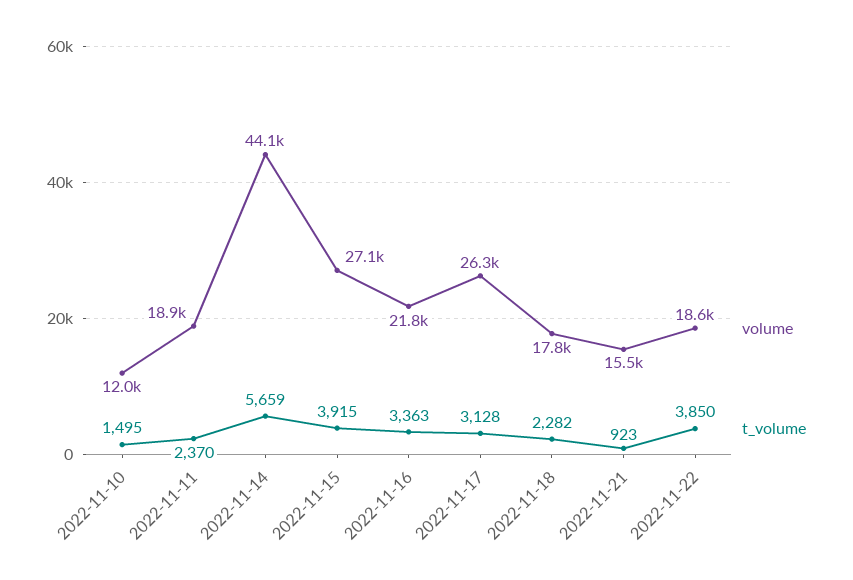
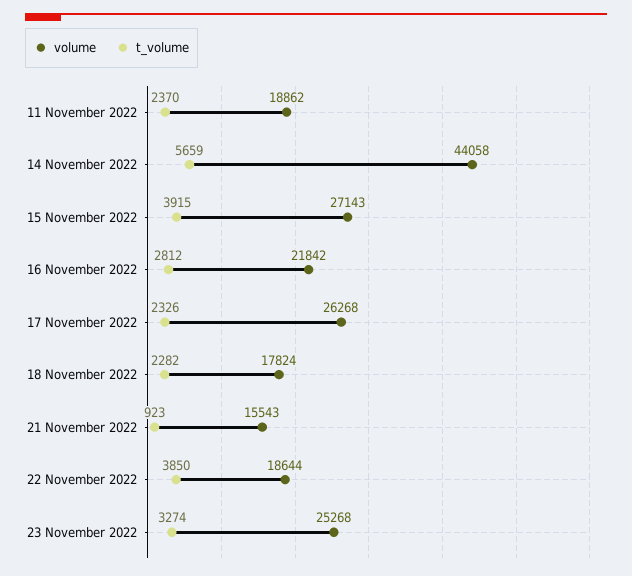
volume, 2022-11-10: 12000 -> none
t_volume, 2022-11-10: 1495 -> none
t_volume, 2022-11-16: 3363 -> 2812
t_volume, 2022-11-17: 3128 -> 2326
volume, 23 November 2022: none -> 25268
t_volume, 23 November 2022: none -> 3274

